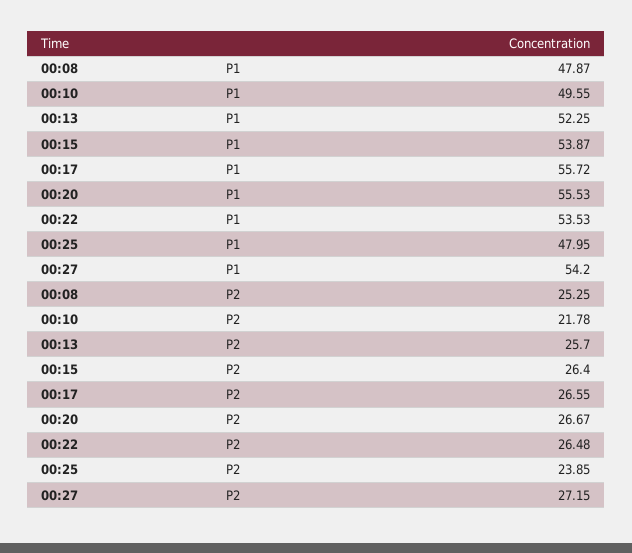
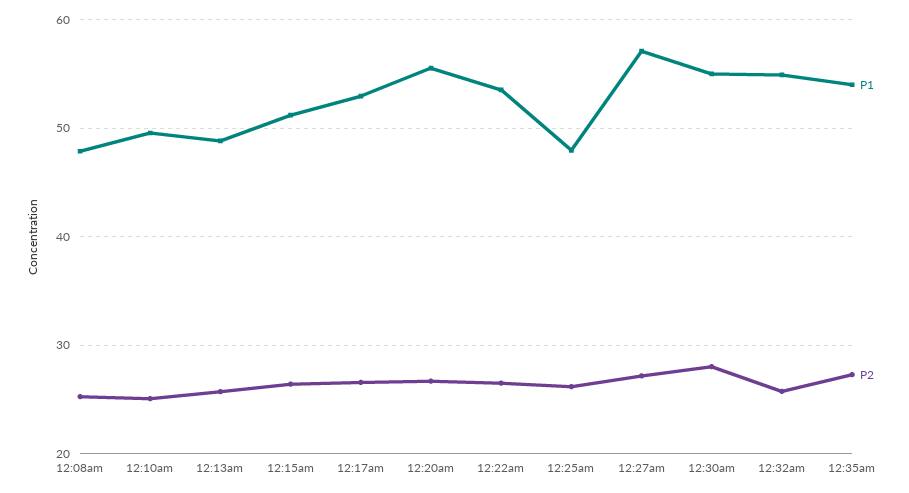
P1, 00:13: 52.25 -> 49
P1, 00:15: 53.87 -> 51
P1, 00:17: 55.72 -> 53
P1, 00:27: 54.2 -> 57
P2, 00:10: 21.78 -> 25
P2, 00:25: 23.85 -> 26
P1, 12:30am: none -> 55
P2, 12:30am: none -> 28
P1, 12:32am: none -> 55
P2, 12:32am: none -> 26
P1, 12:35am: none -> 54
P2, 12:35am: none -> 27

